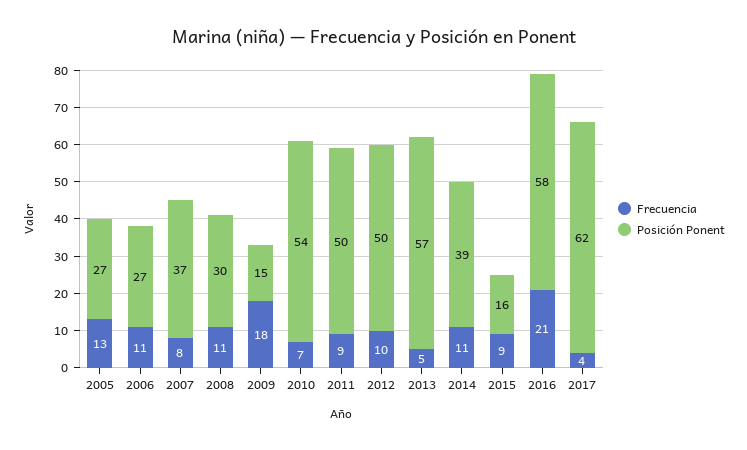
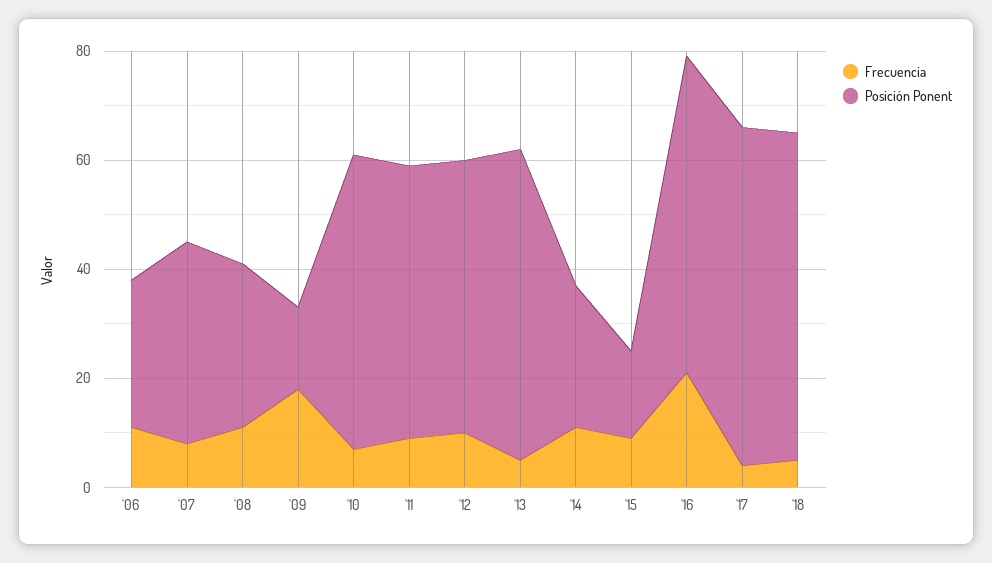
Frecuencia, 2005: 13 -> none
Posición Ponent, 2005: 27 -> none
Posición Ponent, 2014: 39 -> 25
Frecuencia, '18: none -> 5
Posición Ponent, '18: none -> 60

